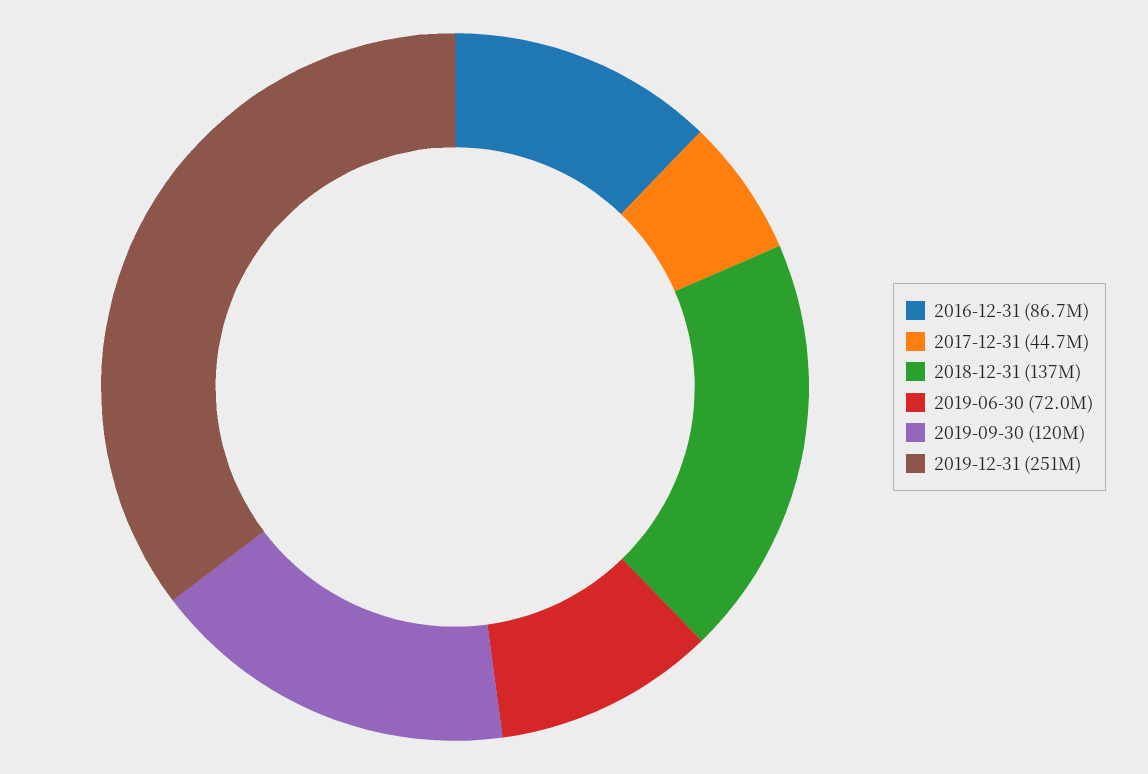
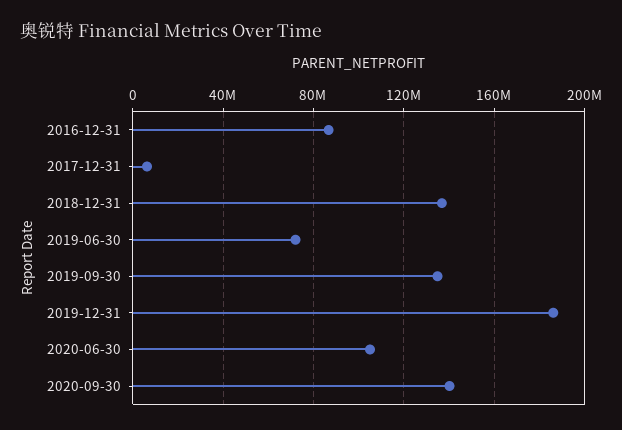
2017-12-31: 44700000 -> 5000000
2019-09-30: 120000000 -> 135000000
2019-12-31: 251000000 -> 185000000
2020-06-30: none -> 105000000
2020-09-30: none -> 140000000

